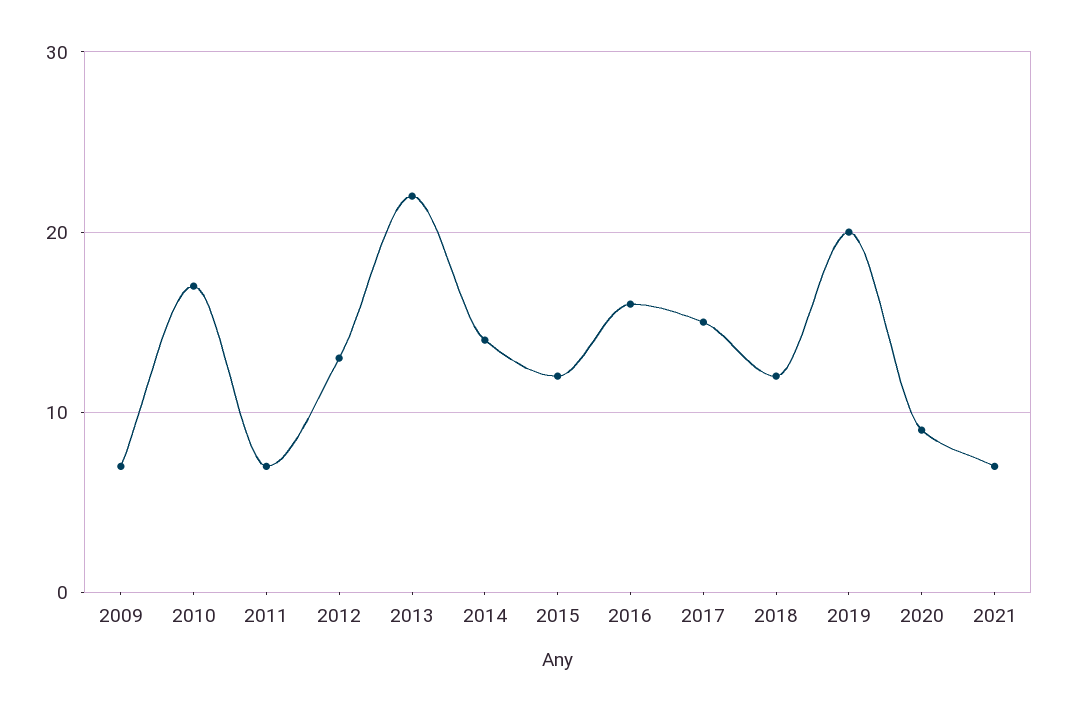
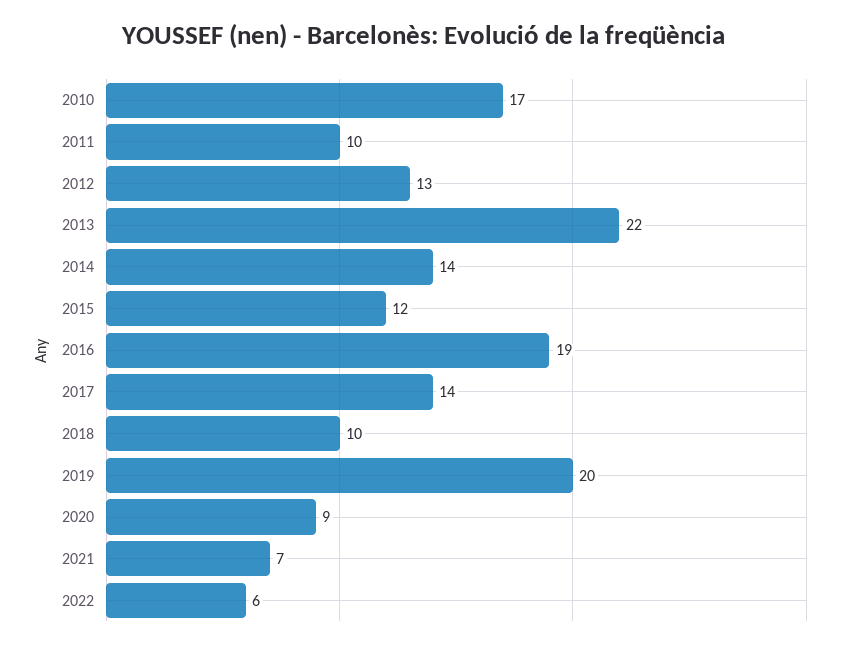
2009: 7 -> none
2011: 7 -> 10
2016: 16 -> 19
2017: 15 -> 14
2018: 12 -> 10
2022: none -> 6

